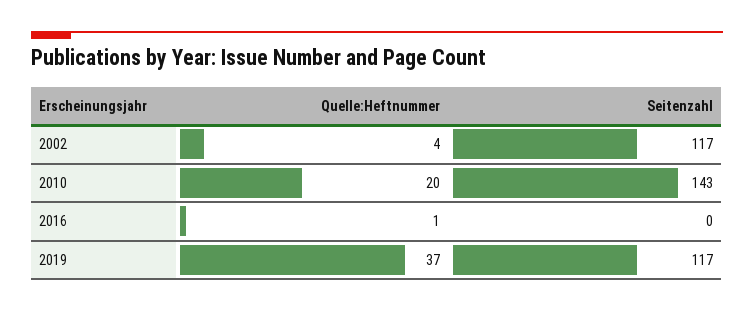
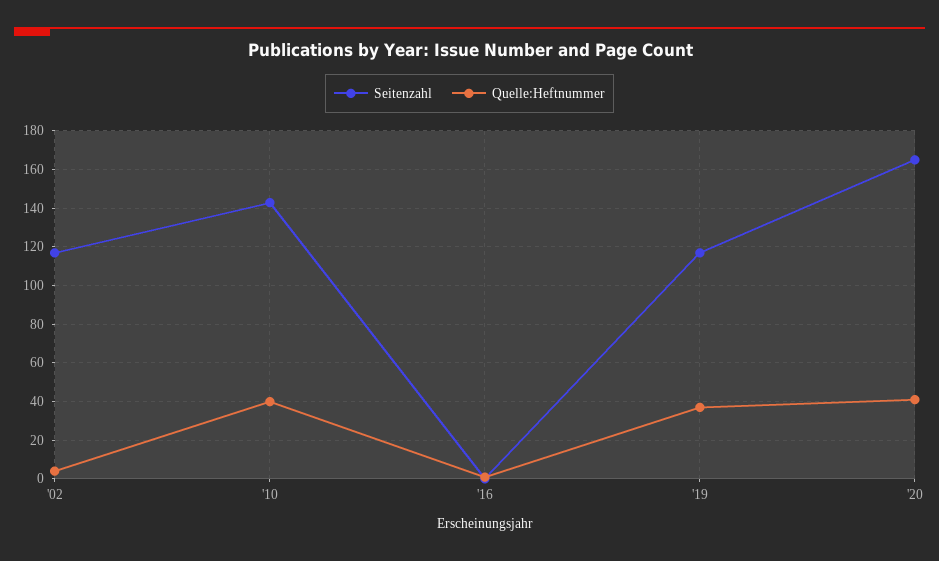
Quelle:Heftnummer, 2010: 20 -> 40
Seitenzahl, '20: none -> 165
Quelle:Heftnummer, '20: none -> 40

